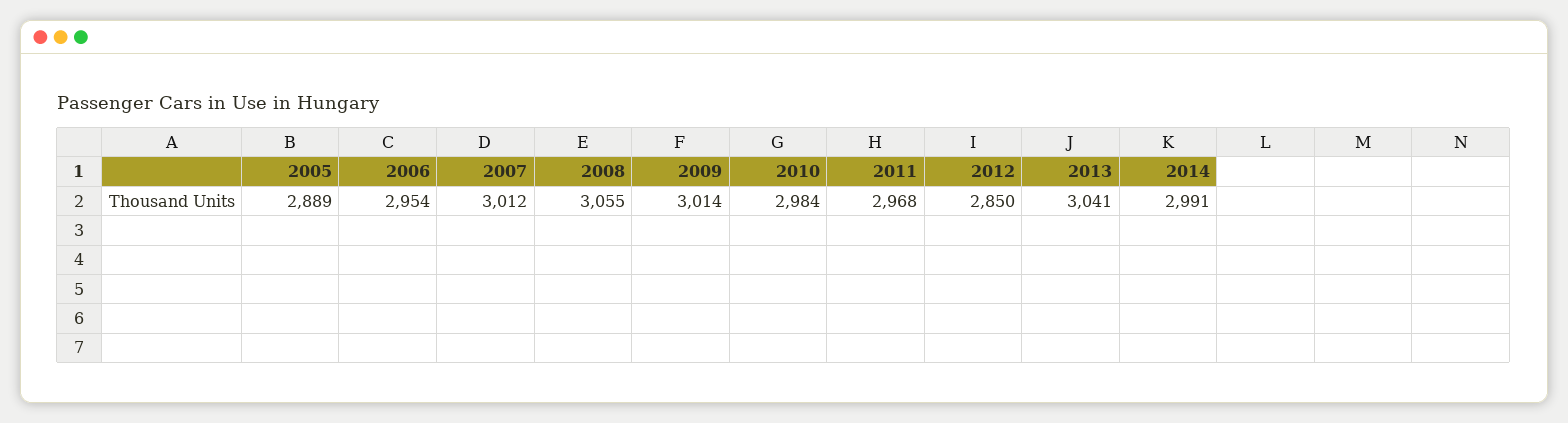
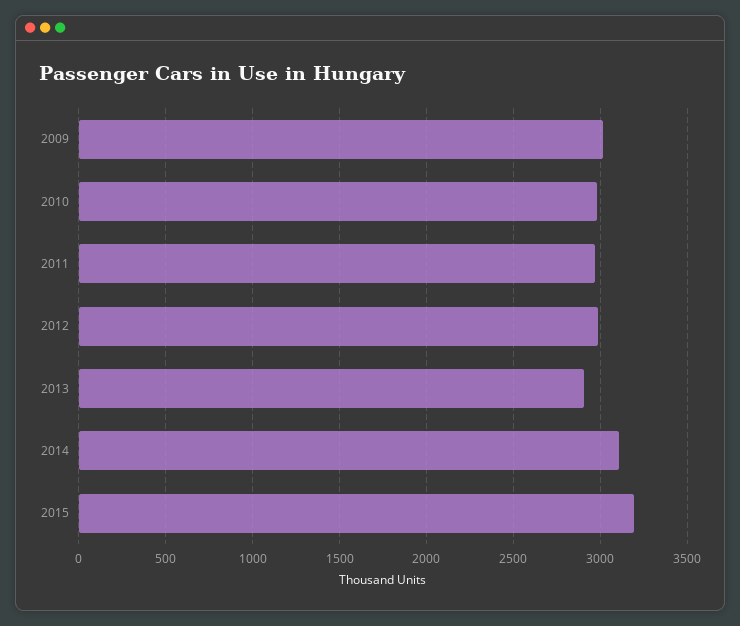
2005: 2889 -> none
2006: 2954 -> none
2007: 3012 -> none
2008: 3055 -> none
2012: 2850 -> 3000
2013: 3041 -> 2900
2014: 2991 -> 3100
2015: none -> 3200

